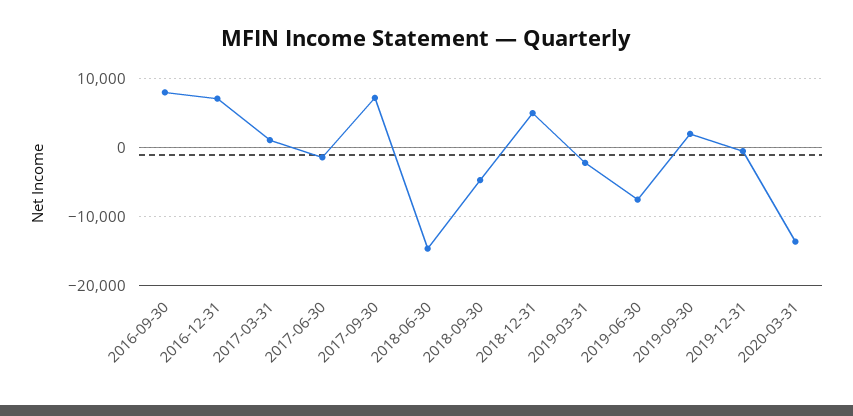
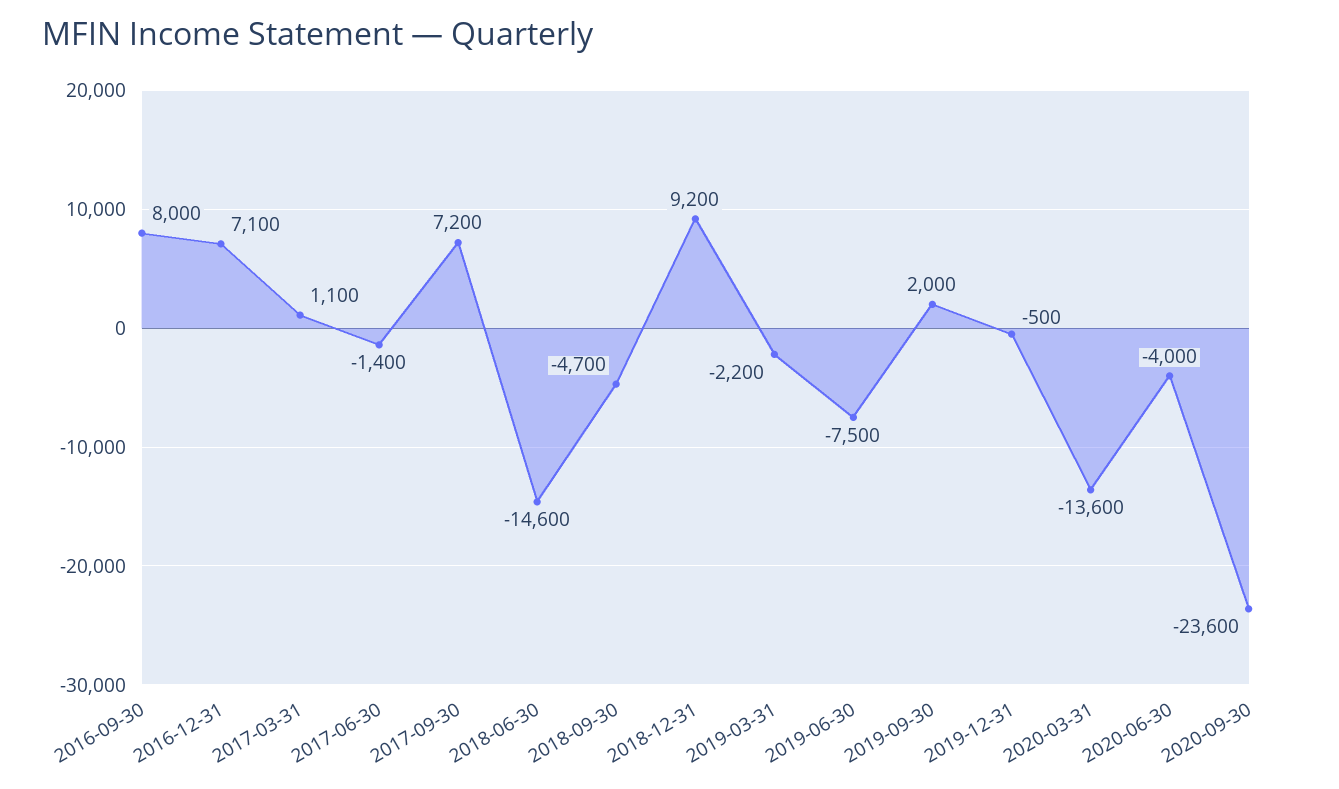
2018-12-31: 5000 -> 9200
2020-06-30: none -> -4000
2020-09-30: none -> -23600

